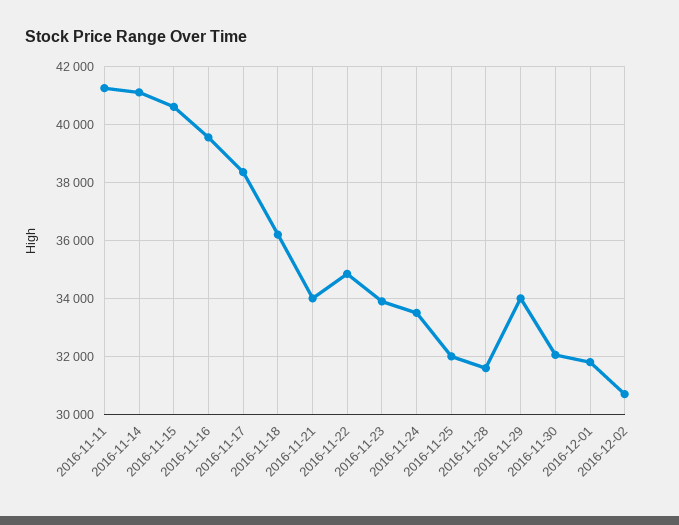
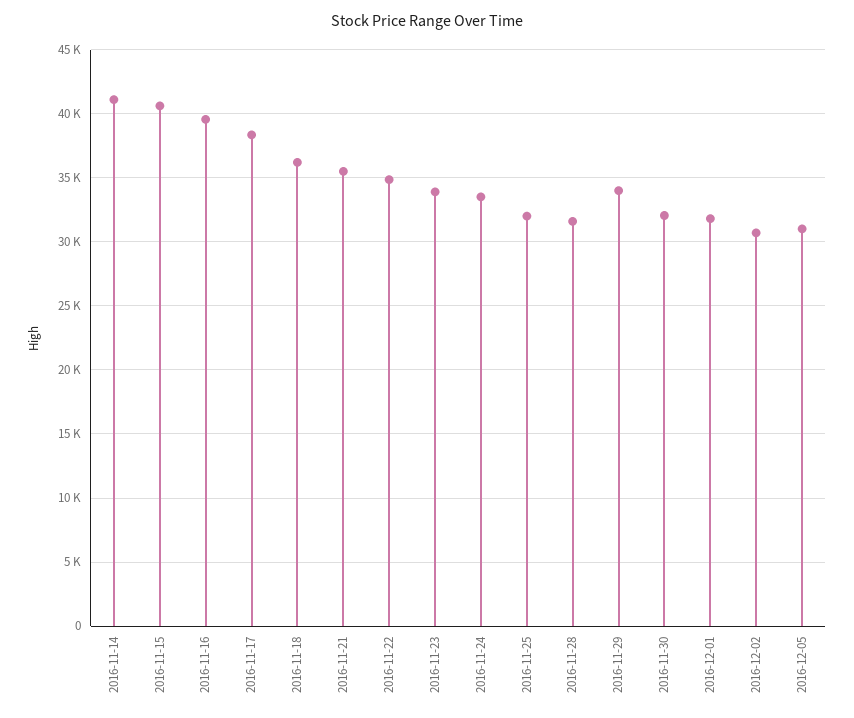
2016-11-11: 41250 -> none
2016-11-21: 34000 -> 35500
2016-12-05: none -> 31000

